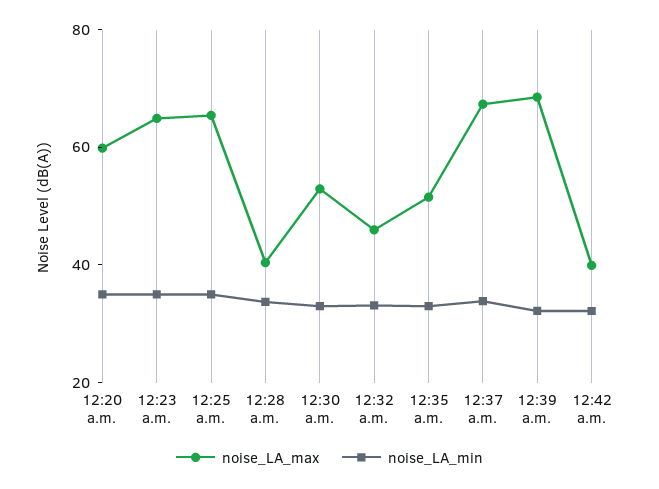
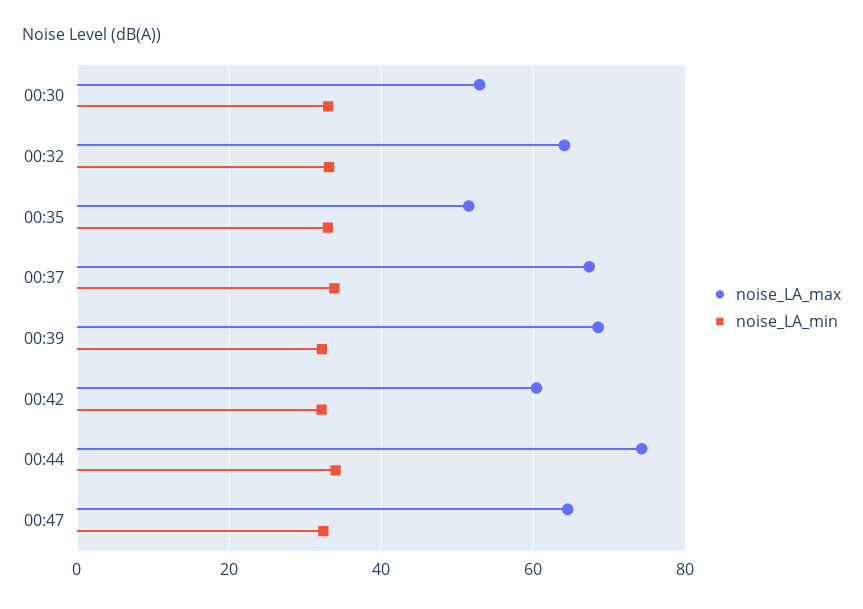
noise_LA_max, 12:20 a.m.: 60 -> none
noise_LA_min, 12:20 a.m.: 35 -> none
noise_LA_max, 12:23 a.m.: 65 -> none
noise_LA_min, 12:23 a.m.: 35 -> none
noise_LA_max, 12:25 a.m.: 65 -> none
noise_LA_min, 12:25 a.m.: 35 -> none
noise_LA_max, 12:28 a.m.: 40 -> none
noise_LA_min, 12:28 a.m.: 35 -> none
noise_LA_max, 12:32 a.m.: 45 -> 64
noise_LA_max, 12:42 a.m.: 40 -> 60
noise_LA_max, 00:44: none -> 74
noise_LA_min, 00:44: none -> 34
noise_LA_max, 00:47: none -> 64
noise_LA_min, 00:47: none -> 32

